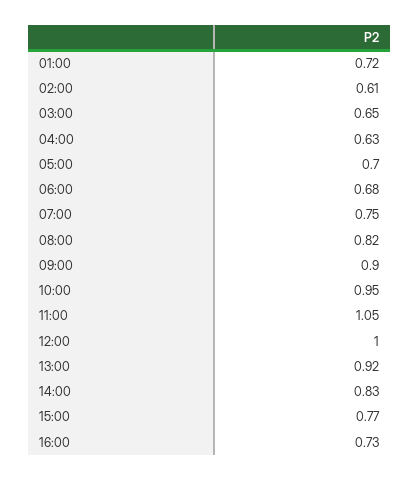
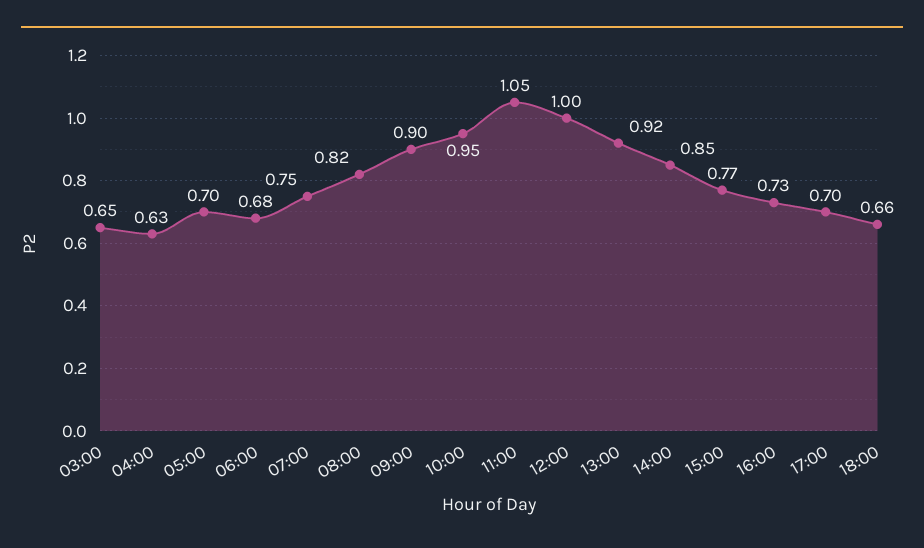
01:00: 0.72 -> none
02:00: 0.61 -> none
14:00: 0.83 -> 0.85
17:00: none -> 0.7
18:00: none -> 0.66

